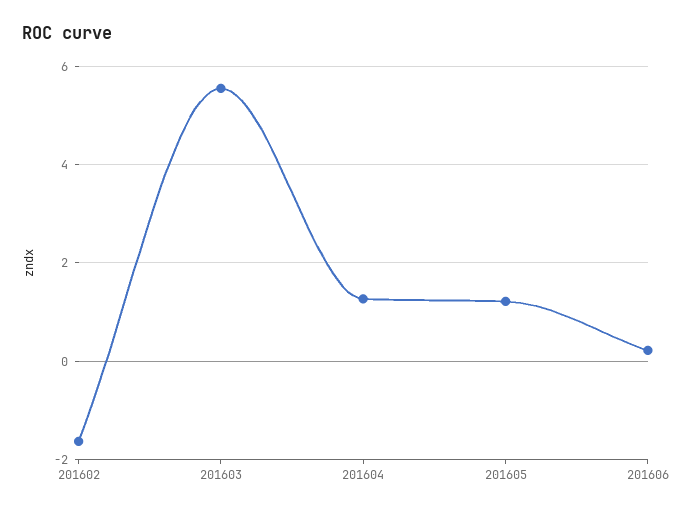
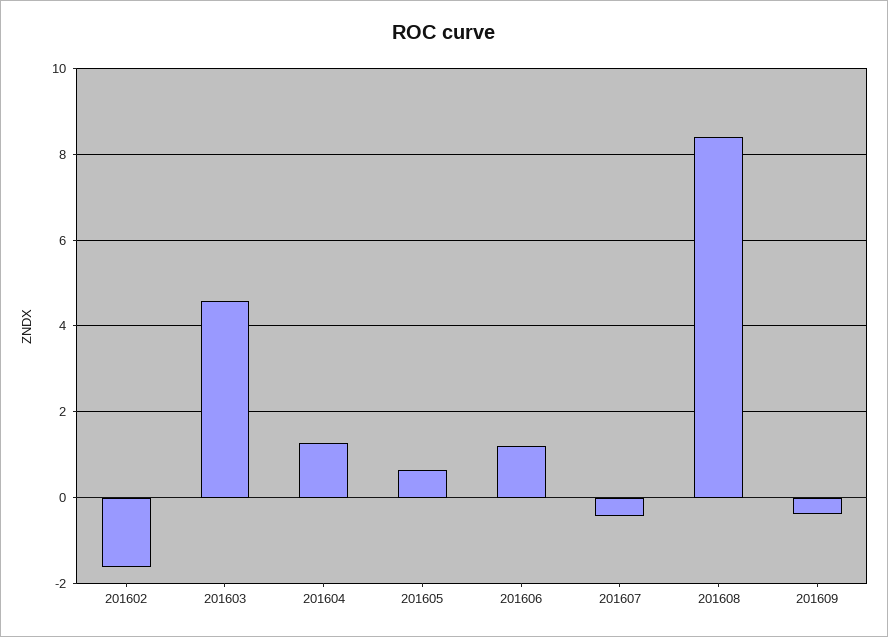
201603: 5.6 -> 4.6
201605: 1.2 -> 0.6
201606: 0.2 -> 1.2
201607: none -> -0.4
201608: none -> 8.4
201609: none -> -0.4

